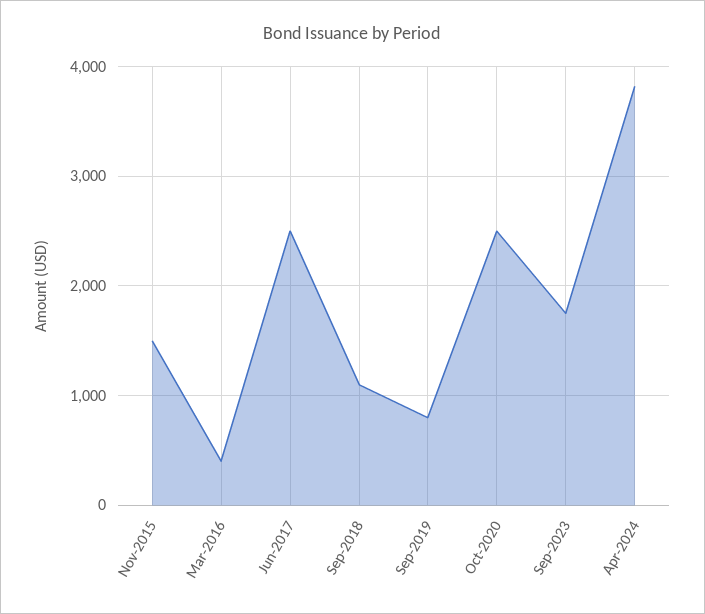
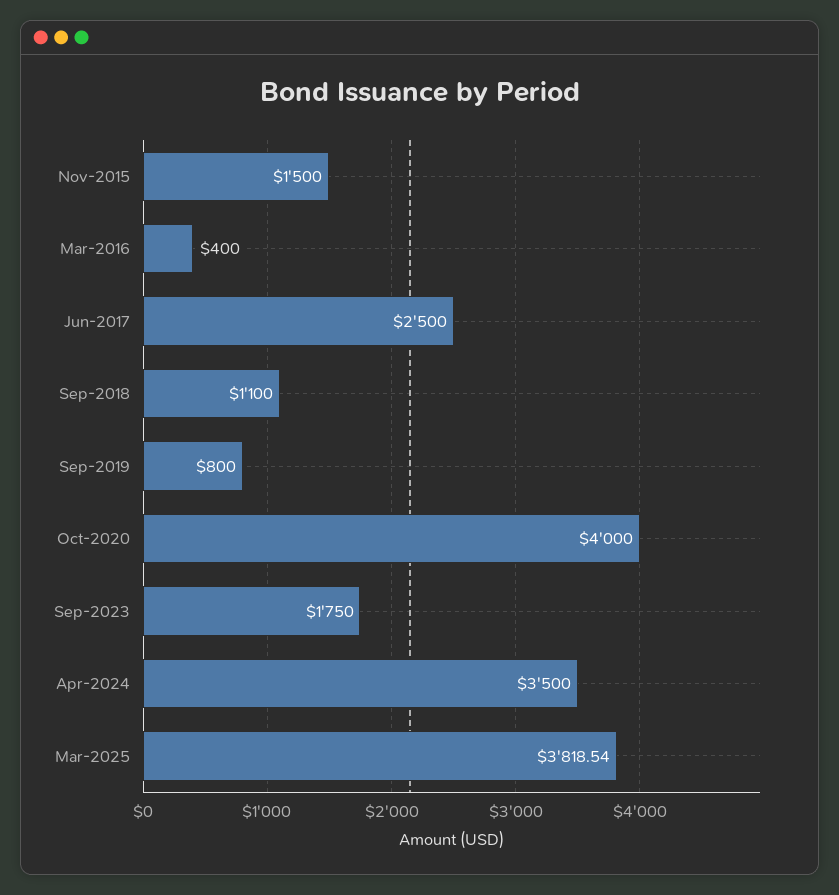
Oct-2020: 2500 -> 4000
Apr-2024: 3800 -> 3500
Mar-2025: none -> 3818.54

